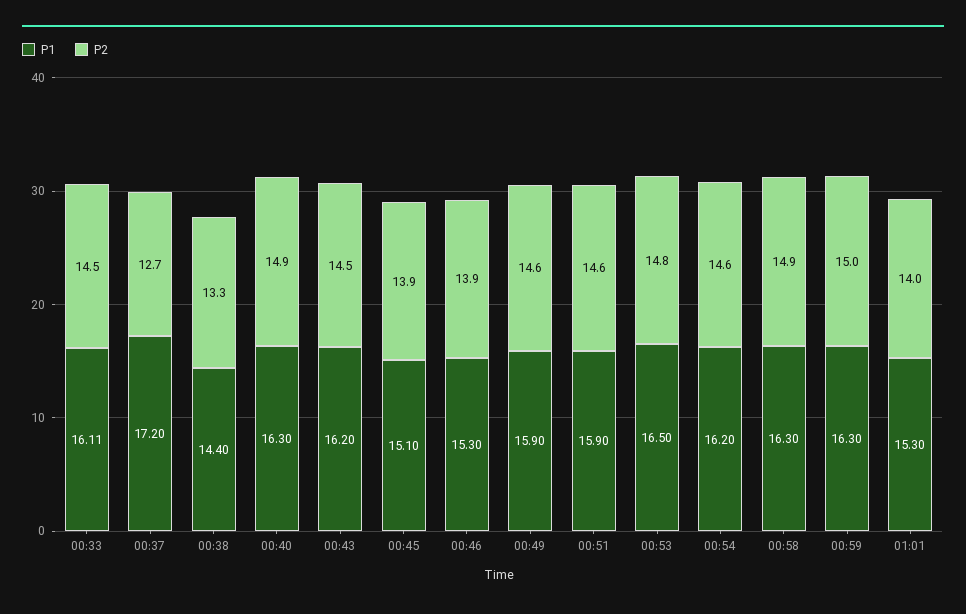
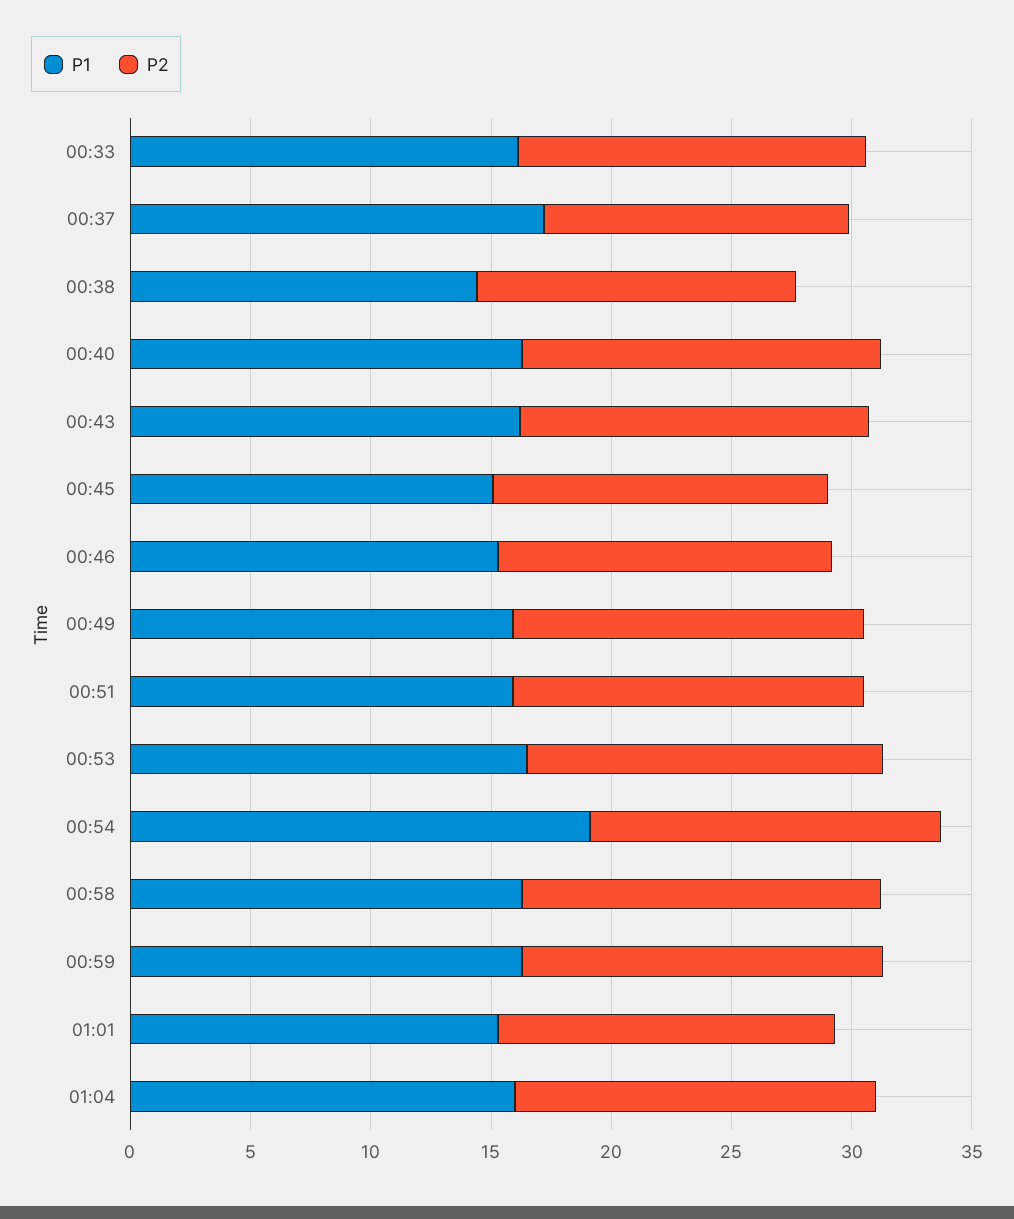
P1, 00:54: 16.2 -> 19
P1, 01:04: none -> 16
P2, 01:04: none -> 15

